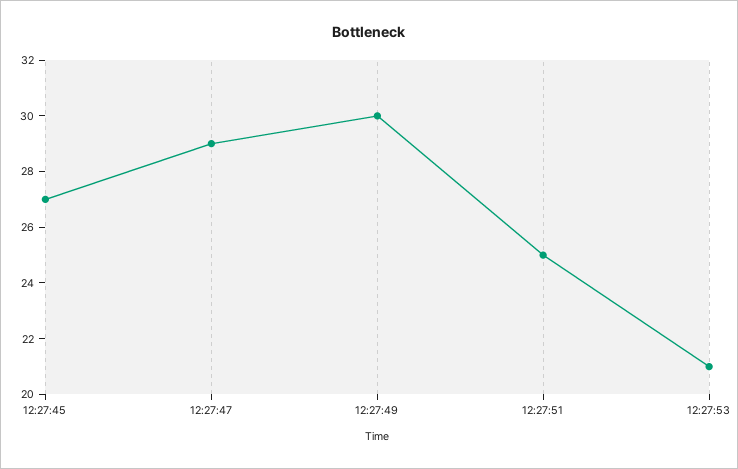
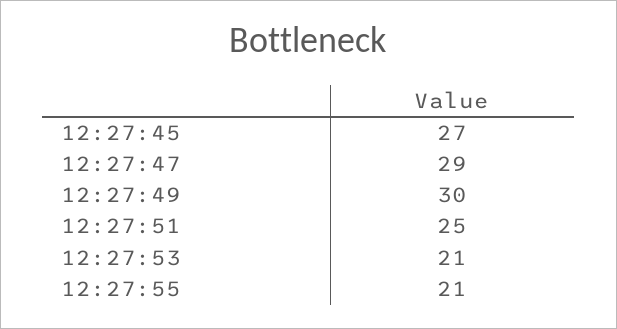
12:27:55: none -> 21

